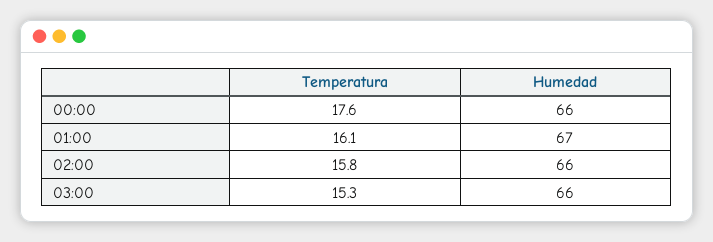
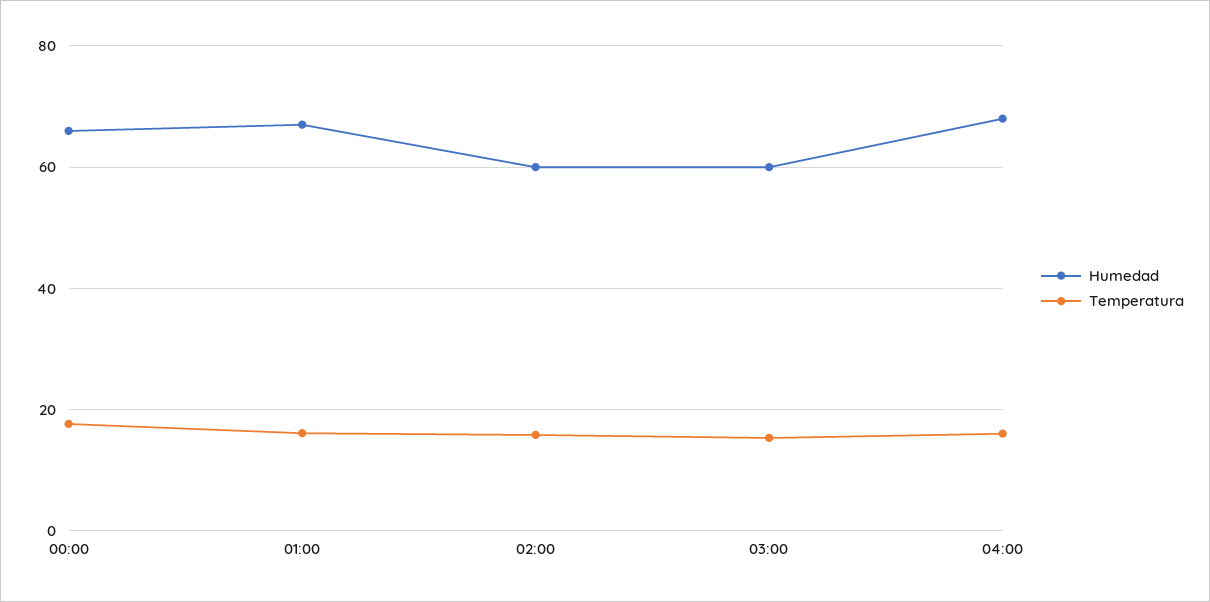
Humedad, 02:00: 66 -> 60
Humedad, 03:00: 66 -> 60
Humedad, 04:00: none -> 68
Temperatura, 04:00: none -> 16

